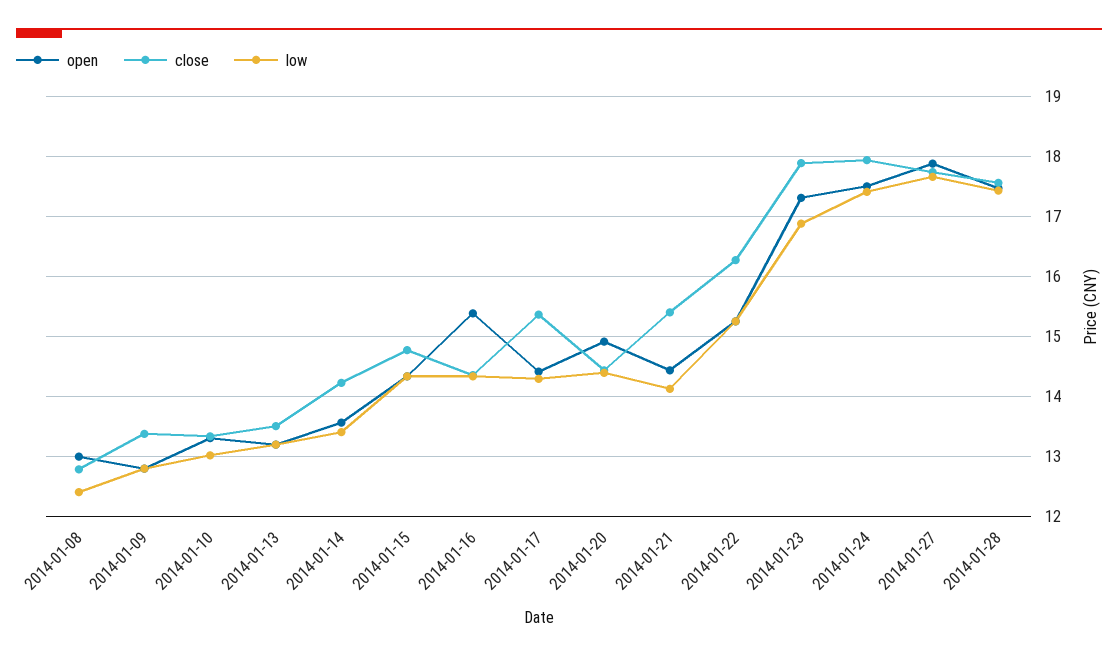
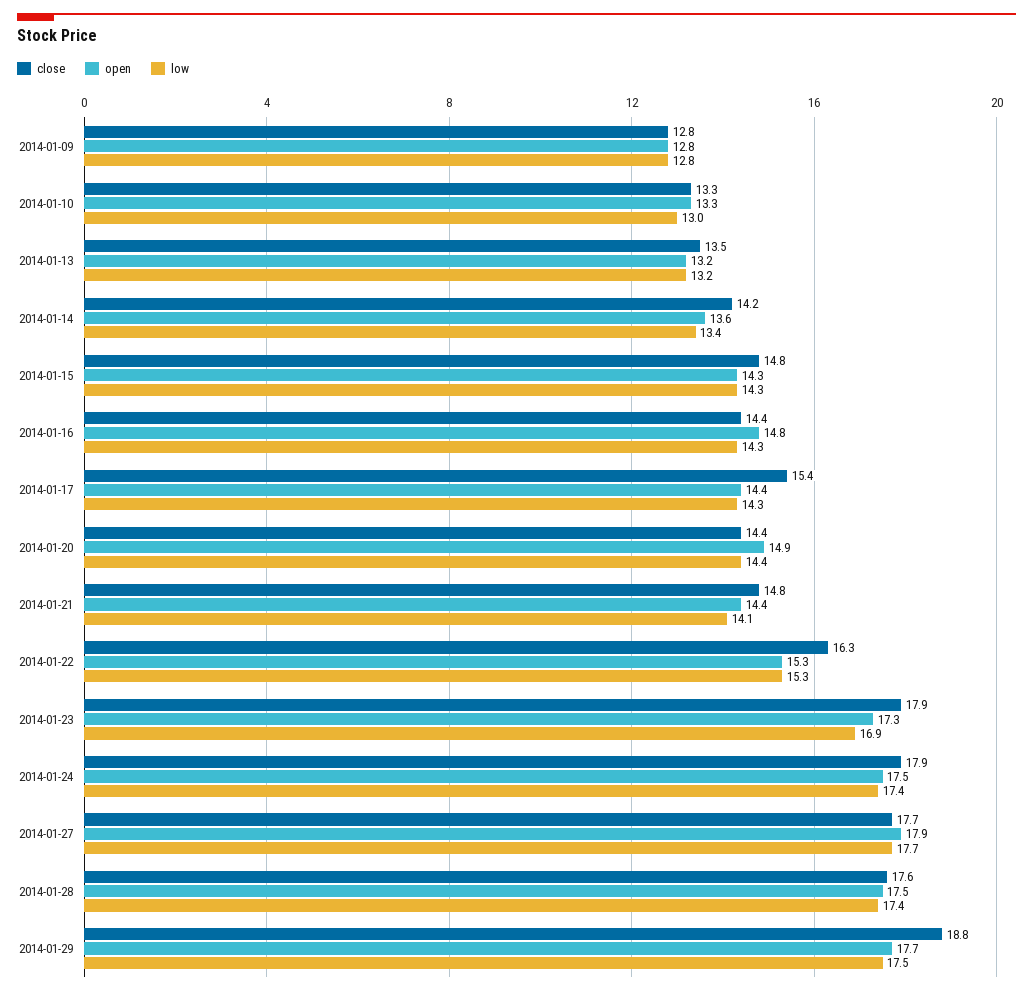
open, 2014-01-08: 13 -> none
close, 2014-01-08: 12.8 -> none
low, 2014-01-08: 12.4 -> none
close, 2014-01-09: 13.4 -> 12.8
open, 2014-01-16: 15.4 -> 14.8
close, 2014-01-21: 15.4 -> 14.8
close, 2014-01-29: none -> 18.8
open, 2014-01-29: none -> 17.7
low, 2014-01-29: none -> 17.5

